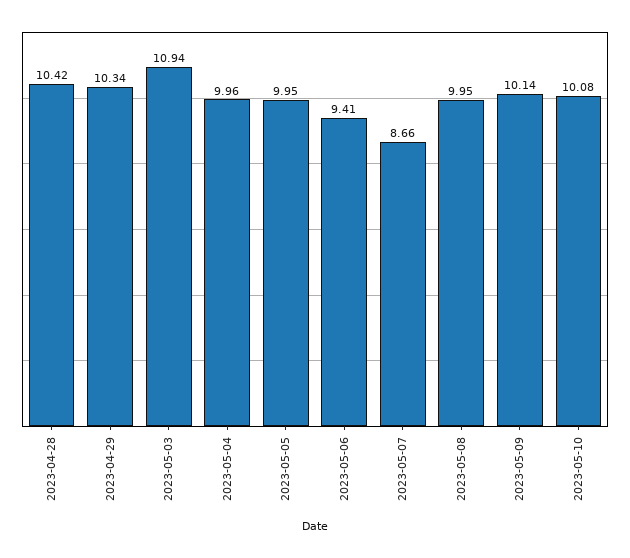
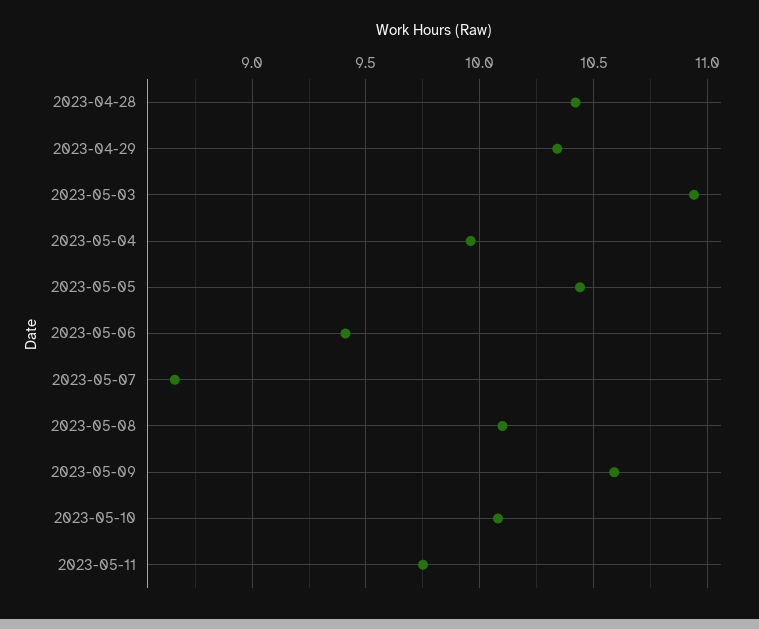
2023-05-05: 9.95 -> 10.45
2023-05-08: 9.95 -> 10.1
2023-05-09: 10.14 -> 10.6
2023-05-11: none -> 9.75

